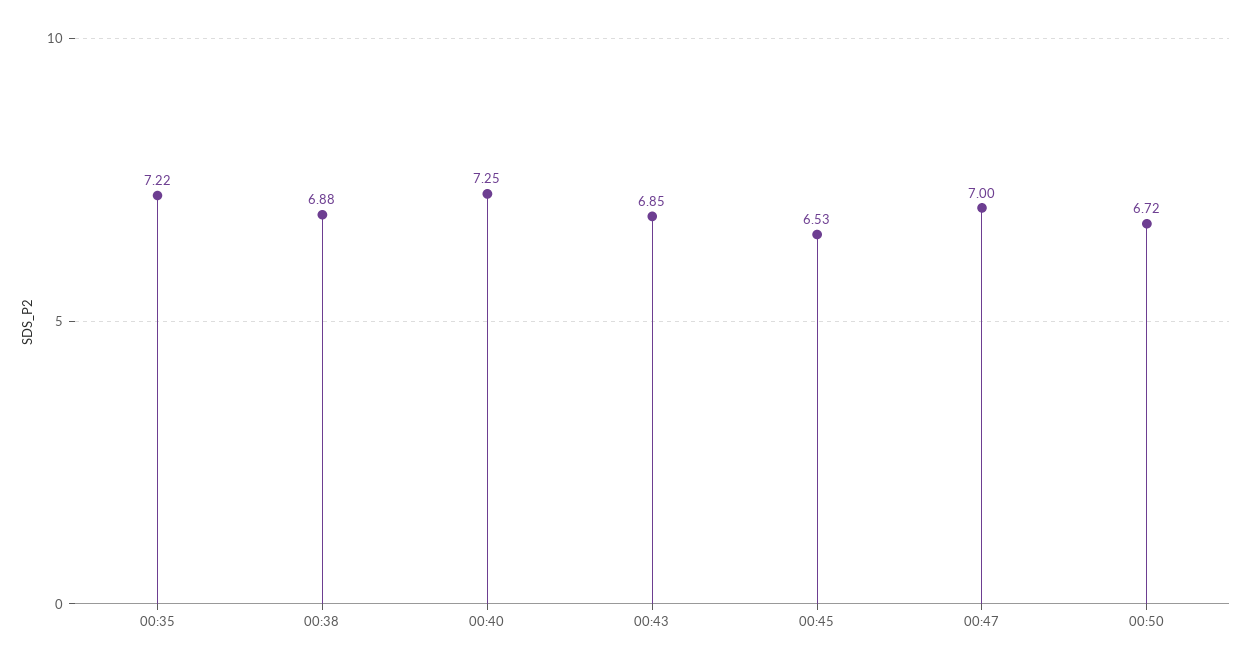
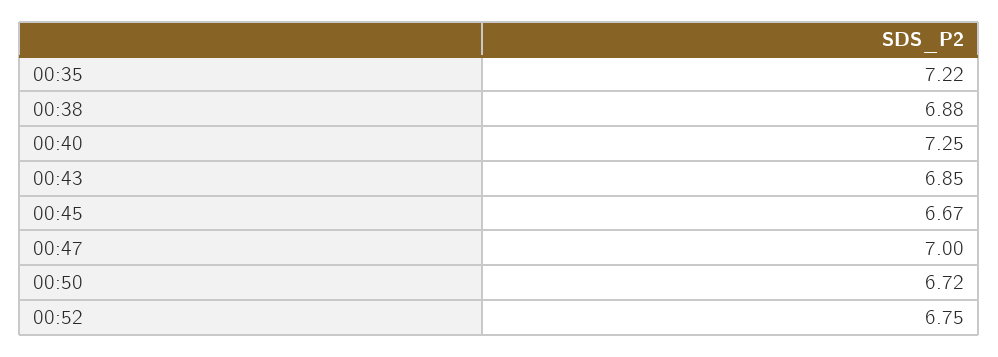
00:45: 6.53 -> 6.67
00:52: none -> 6.75

